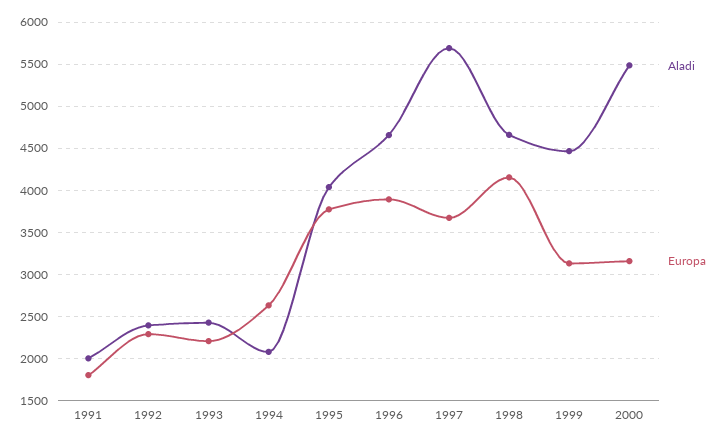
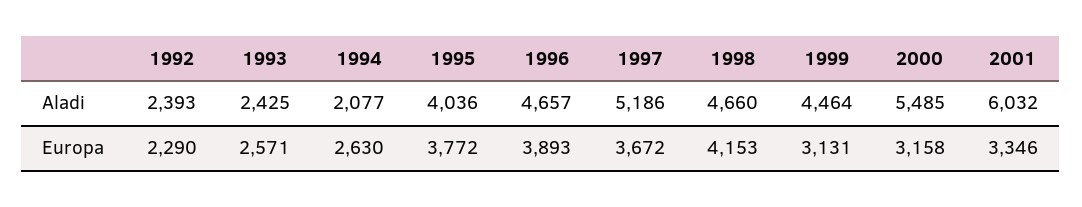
Aladi, 1991: 2000 -> none
Europa, 1991: 1800 -> none
Europa, 1993: 2200 -> 2571
Aladi, 1997: 5700 -> 5186
Aladi, 2001: none -> 6032
Europa, 2001: none -> 3346

